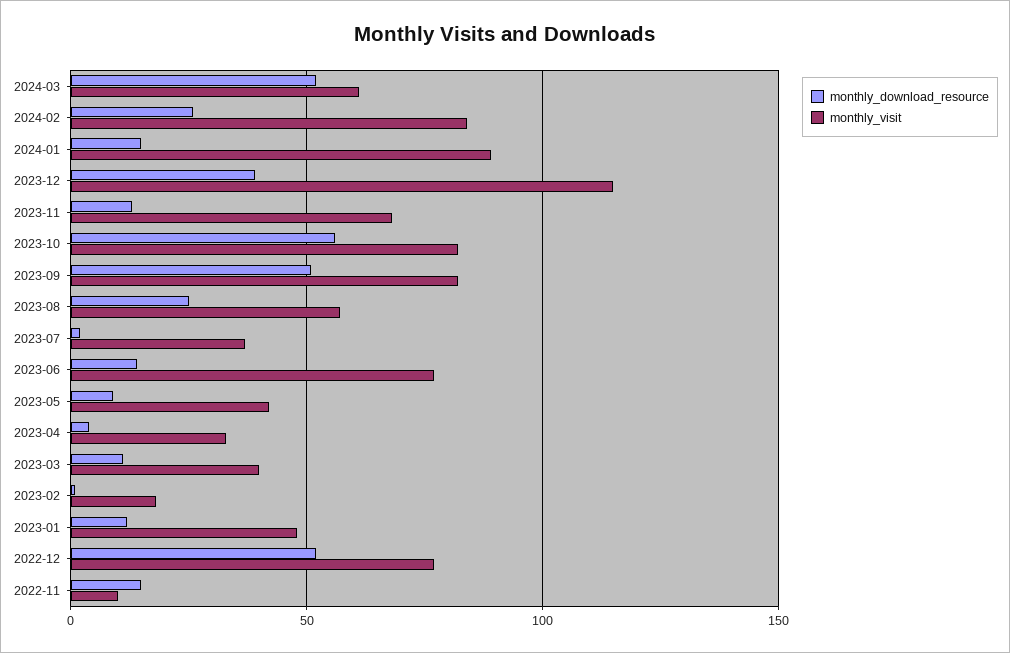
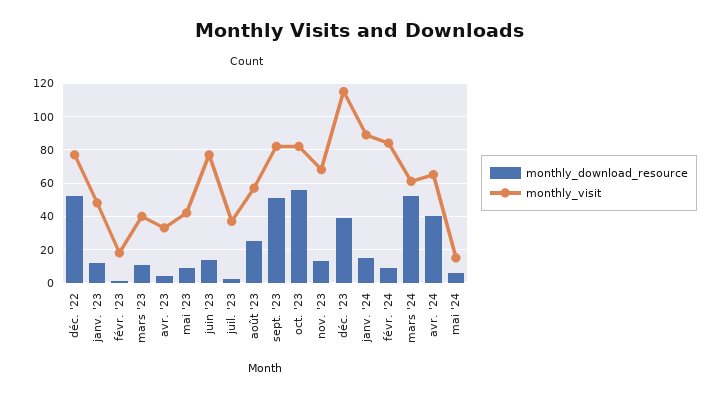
monthly_download_resource, 2024-02: 25 -> 10
monthly_download_resource, 2022-11: 15 -> none
monthly_visit, 2022-11: 10 -> none
monthly_download_resource, avr. '24: none -> 40
monthly_visit, avr. '24: none -> 65
monthly_download_resource, mai '24: none -> 5
monthly_visit, mai '24: none -> 15

